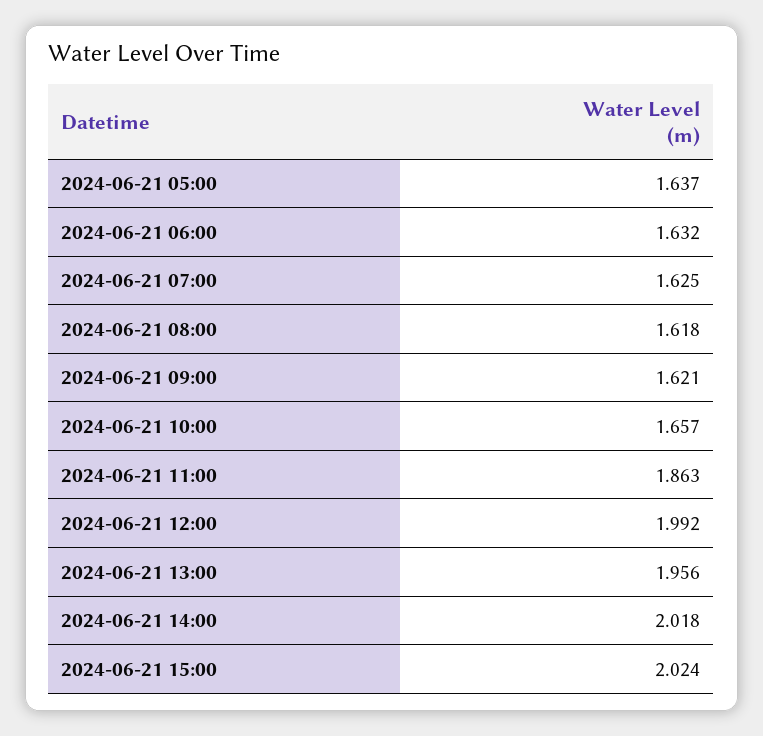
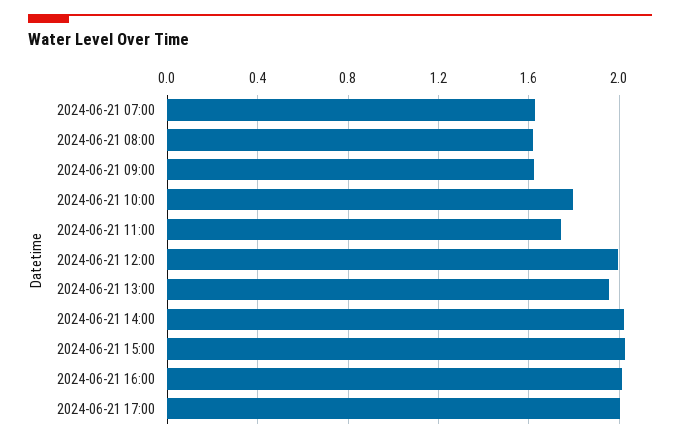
2024-06-21 05:00: 1.637 -> none
2024-06-21 06:00: 1.632 -> none
2024-06-21 10:00: 1.657 -> 1.8
2024-06-21 11:00: 1.863 -> 1.75
2024-06-21 16:00: none -> 2
2024-06-21 17:00: none -> 2

